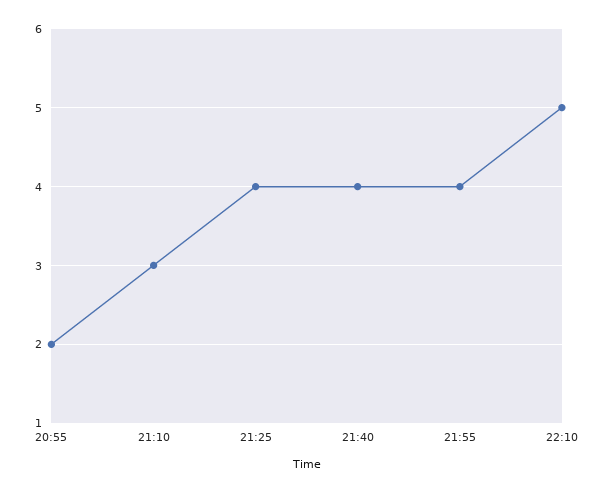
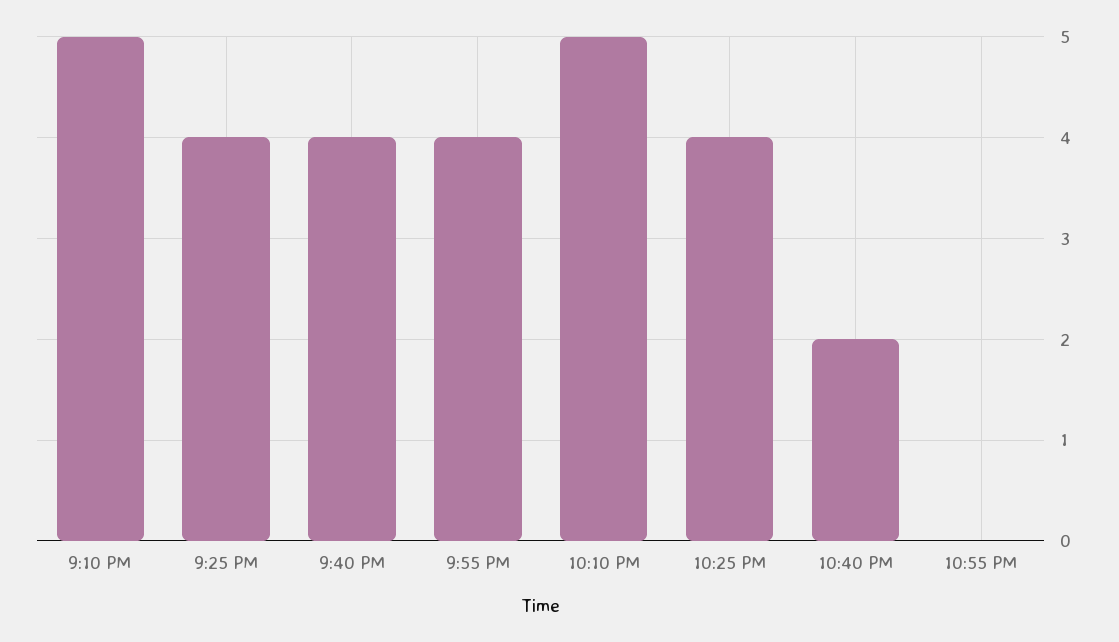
20:55: 2 -> none
21:10: 3 -> 5
10:25 PM: none -> 4
10:40 PM: none -> 2
10:55 PM: none -> 0

